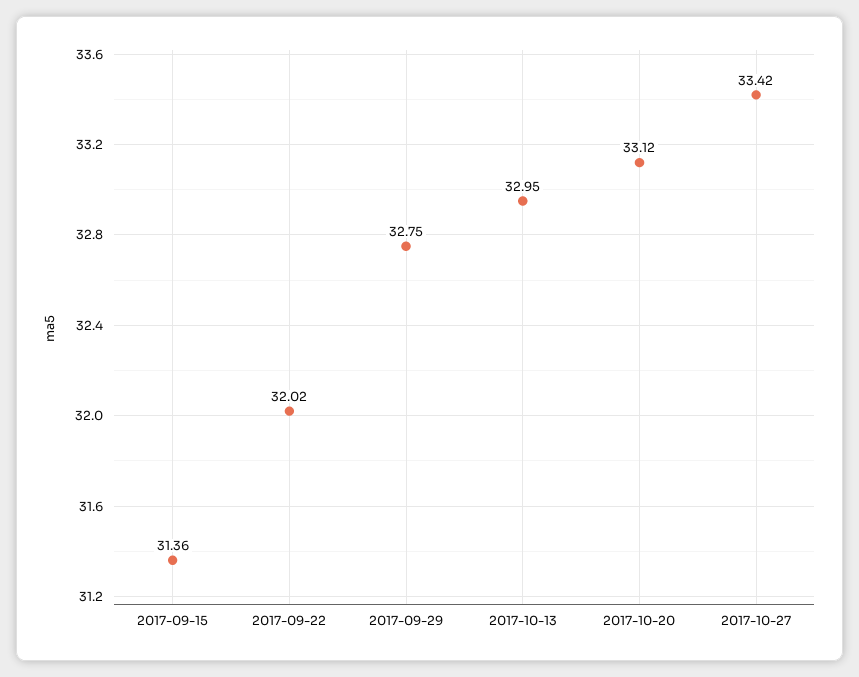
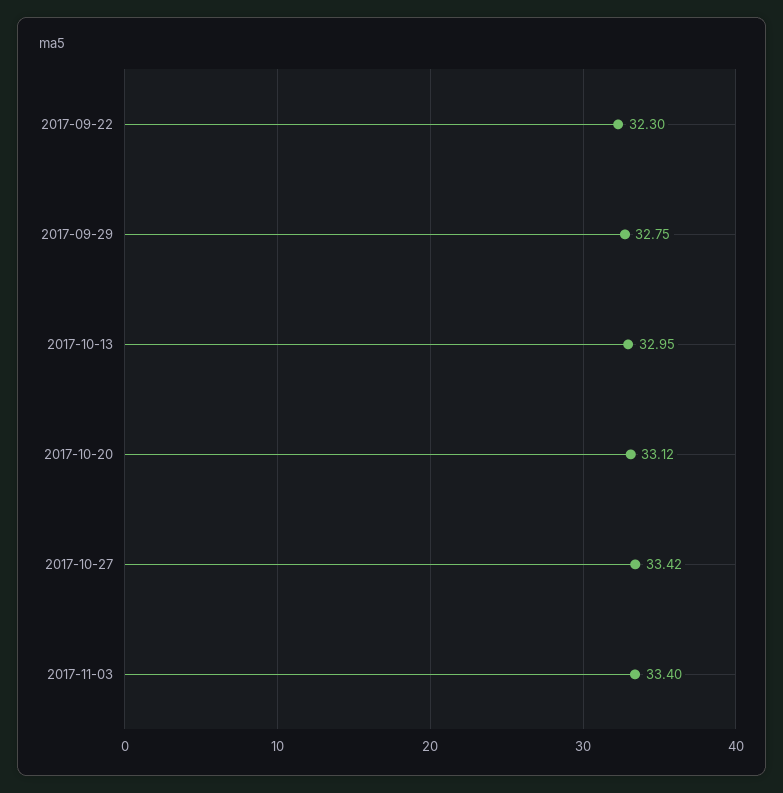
2017-09-15: 31.36 -> none
2017-09-22: 32.02 -> 32.3
2017-11-03: none -> 33.4

